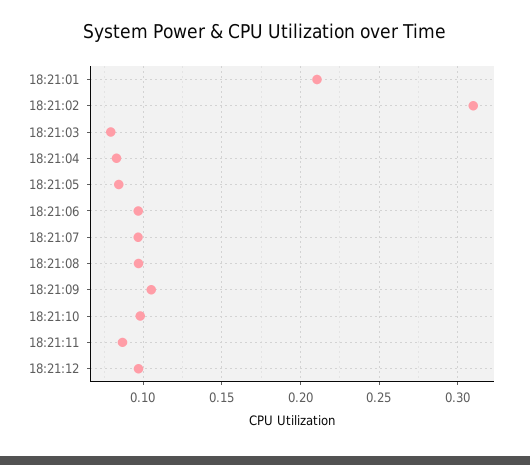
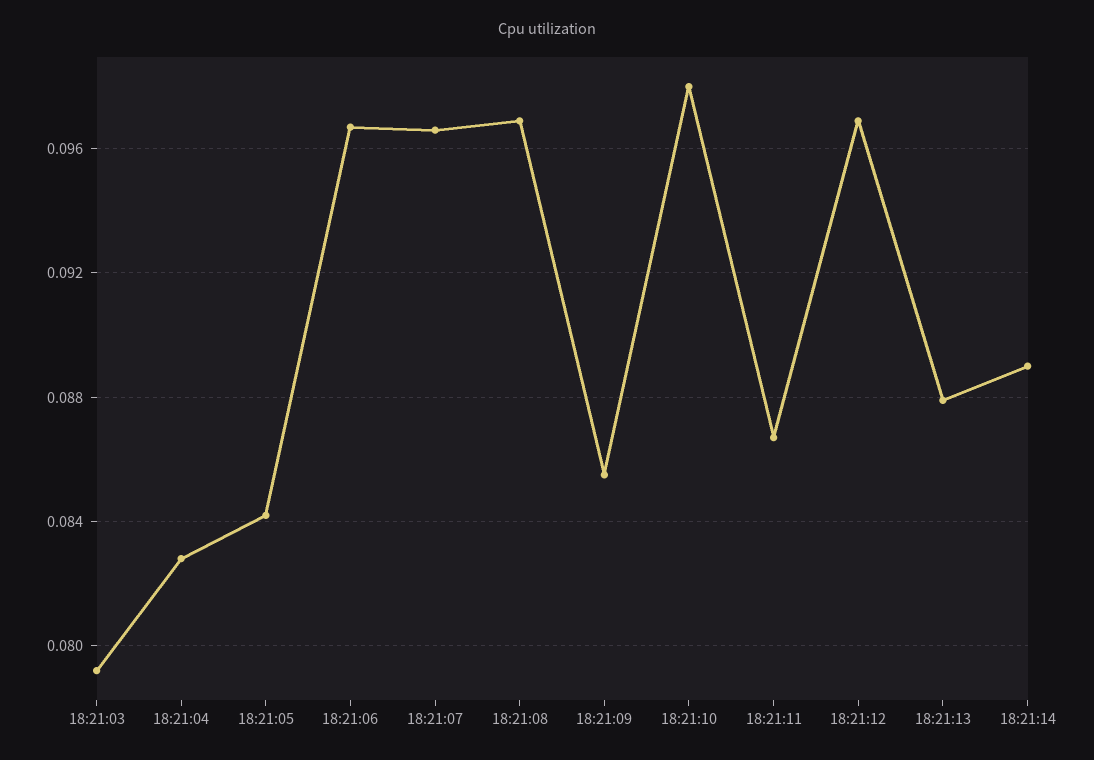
18:21:01: 0.21 -> none
18:21:02: 0.31 -> none
18:21:09: 0.105 -> 0.0855
18:21:13: none -> 0.088
18:21:14: none -> 0.089

